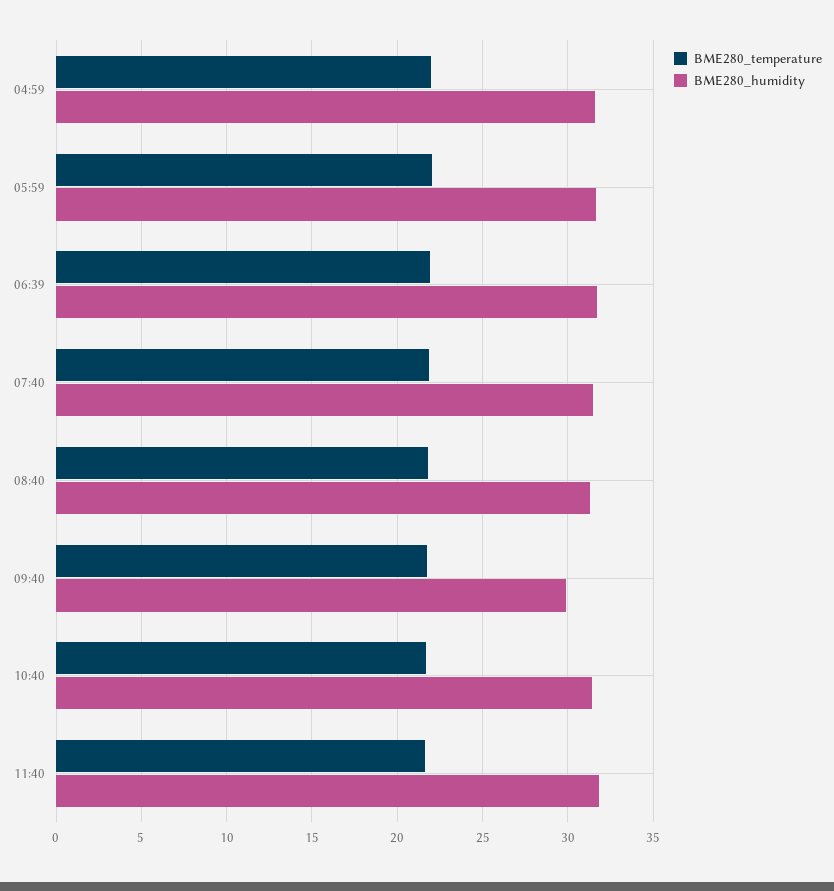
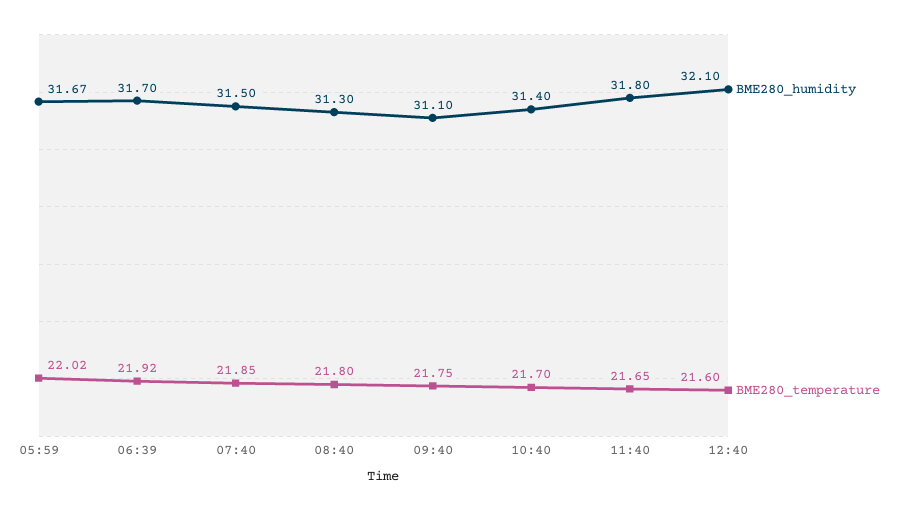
BME280_temperature, 04:59: 22 -> none
BME280_humidity, 04:59: 31.5 -> none
BME280_humidity, 09:40: 30 -> 31.1
BME280_humidity, 12:40: none -> 32.1
BME280_temperature, 12:40: none -> 21.6

